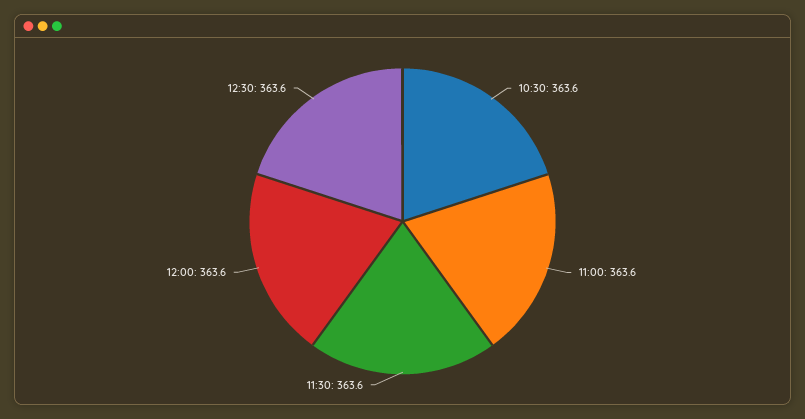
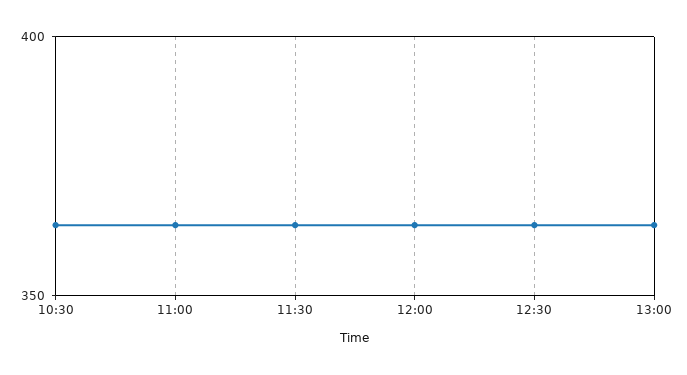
13:00: none -> 365

